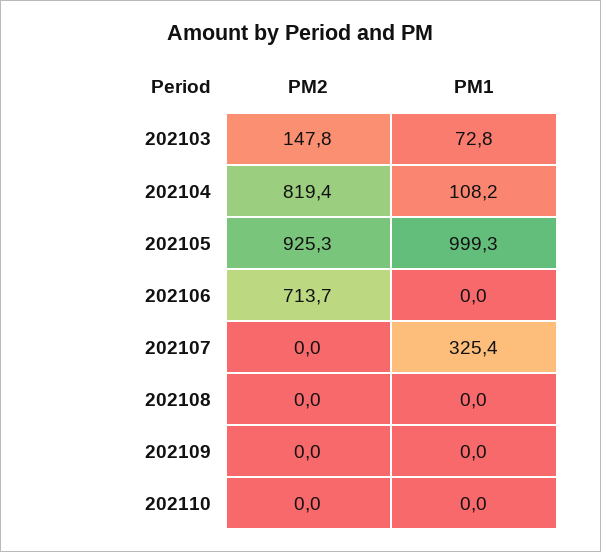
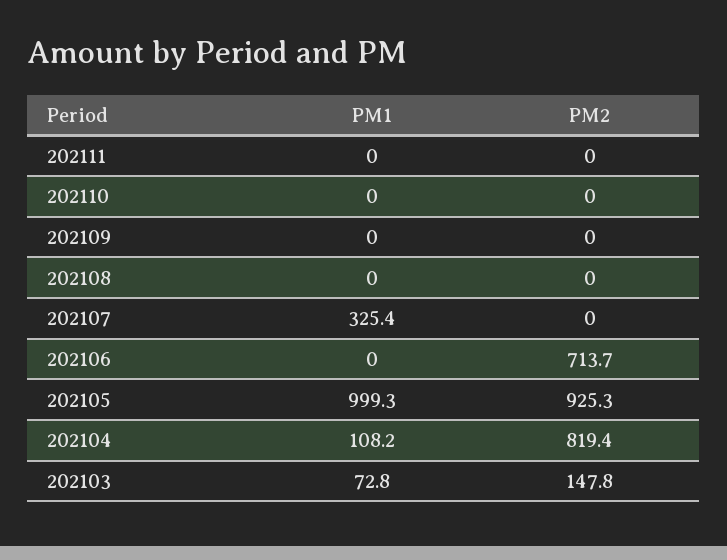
PM1, 202111: none -> 0
PM2, 202111: none -> 0

